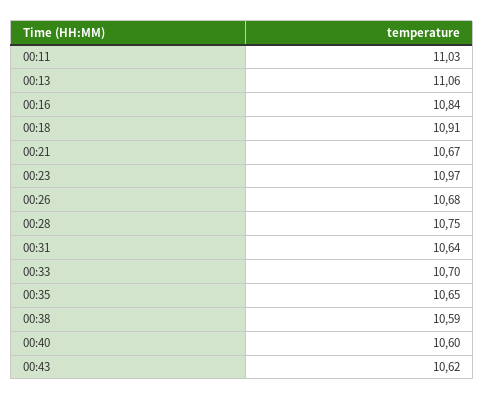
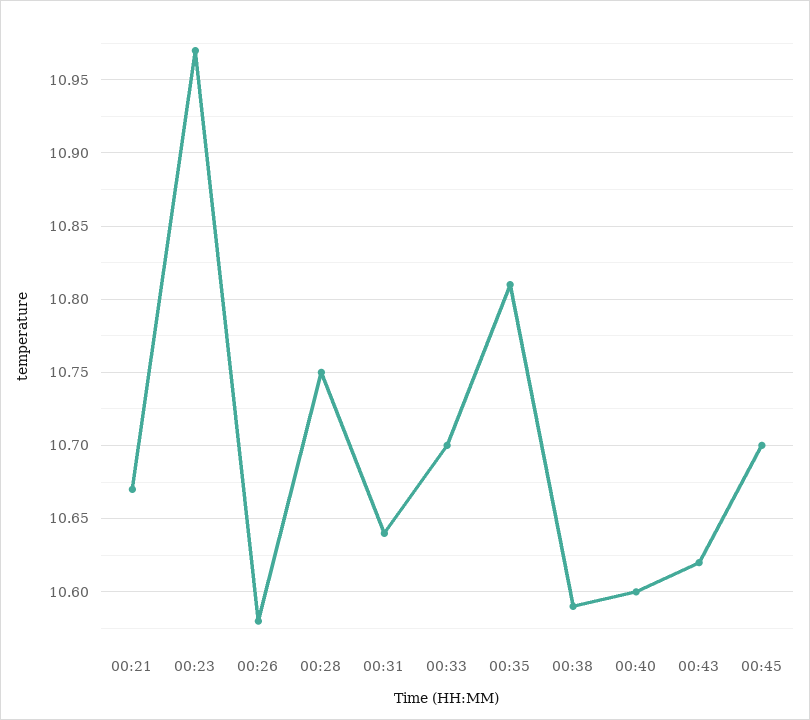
00:11: 11.03 -> none
00:13: 11.06 -> none
00:16: 10.84 -> none
00:18: 10.91 -> none
00:26: 10.68 -> 10.58
00:35: 10.65 -> 10.81
00:45: none -> 10.7

